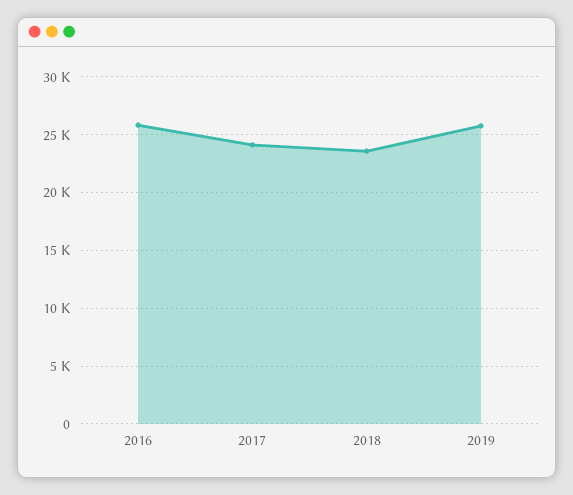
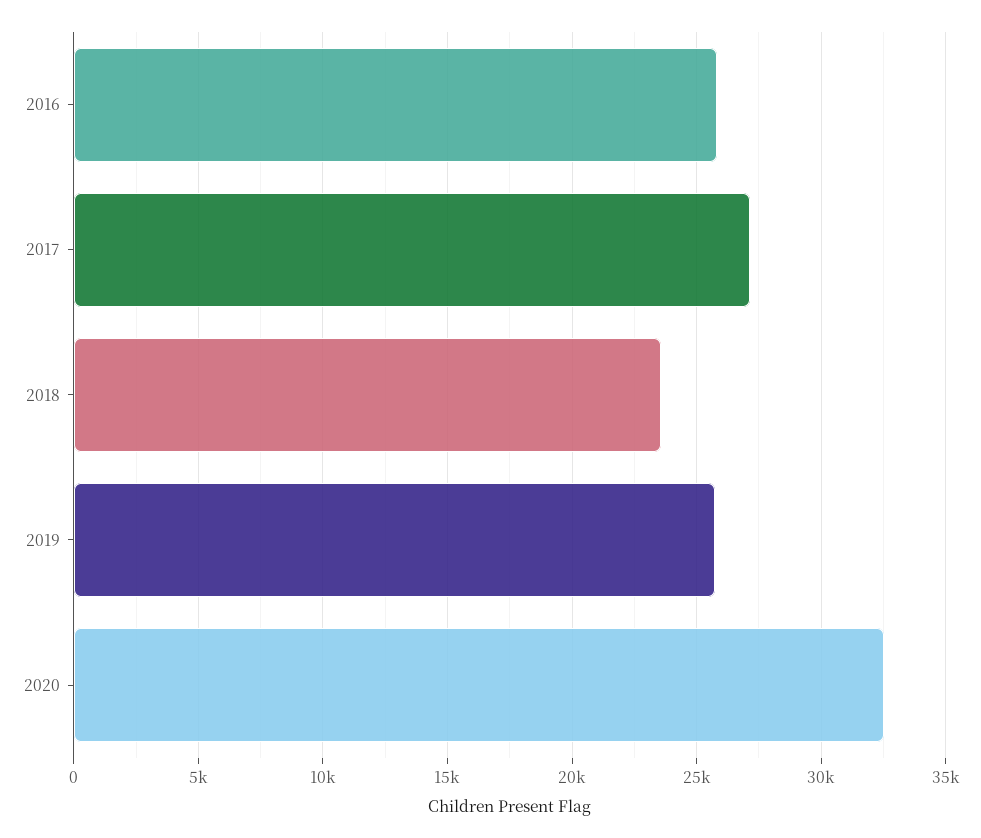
2017: 24000 -> 27000
2020: none -> 32500

